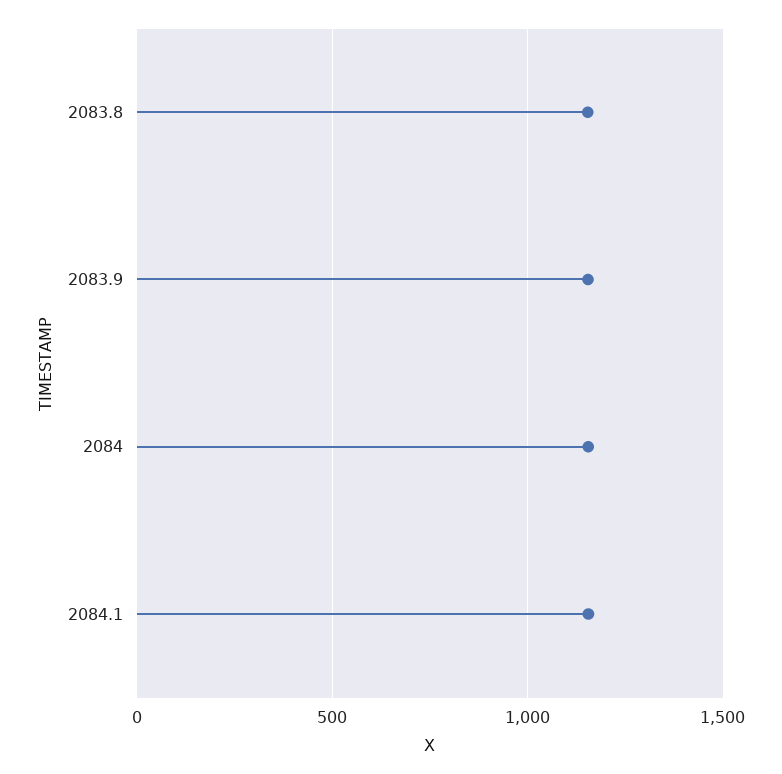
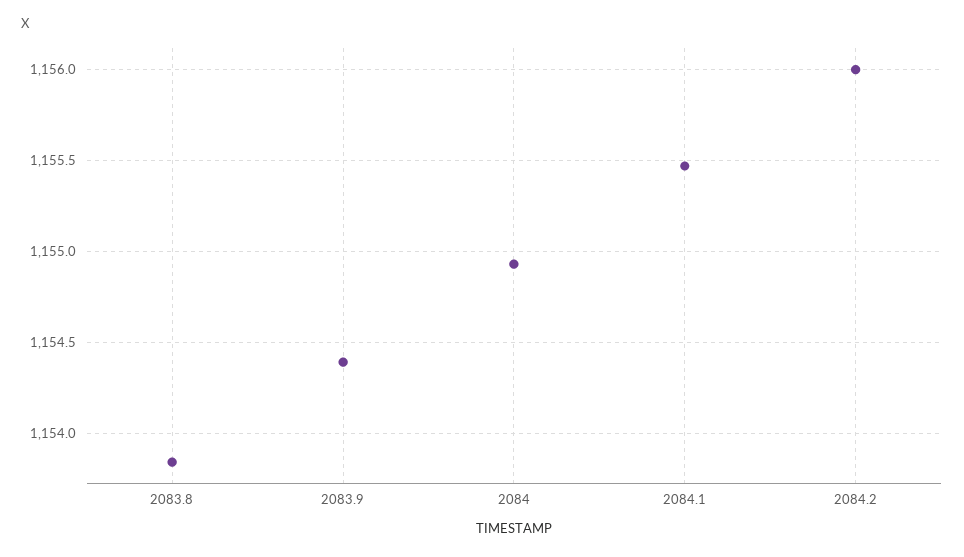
2084.2: none -> 1156

